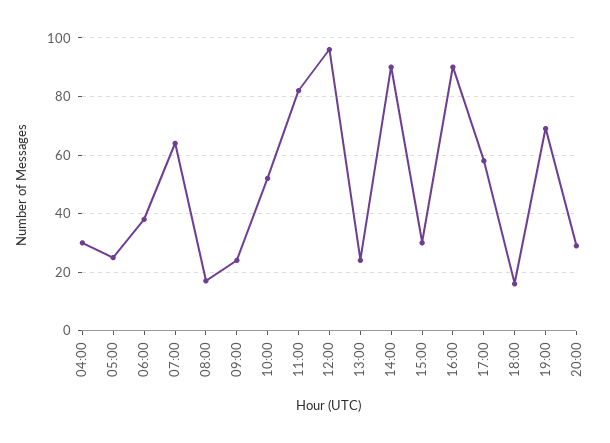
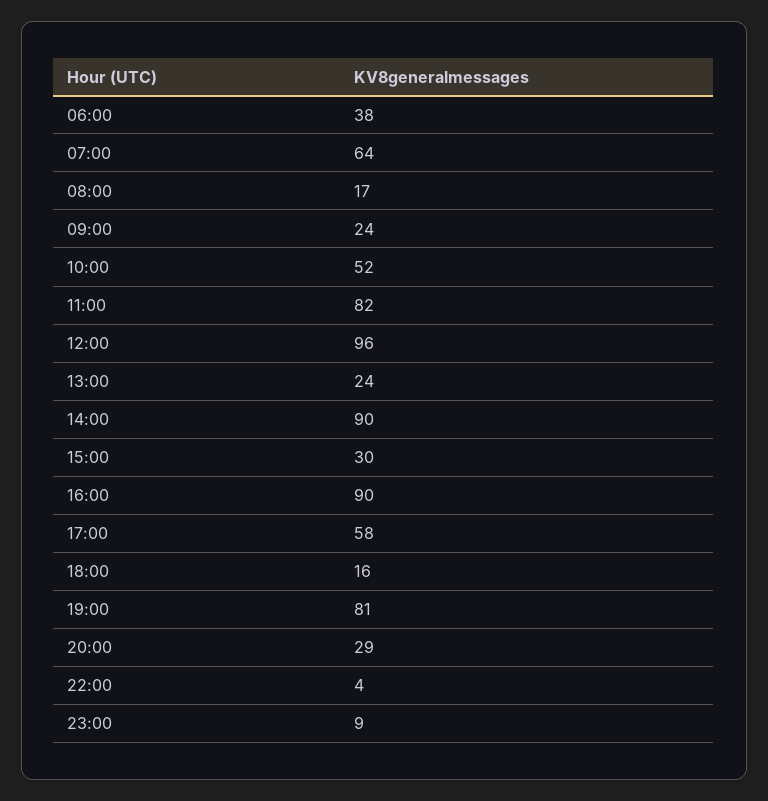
04:00: 30 -> none
05:00: 25 -> none
19:00: 70 -> 81
22:00: none -> 4
23:00: none -> 9

